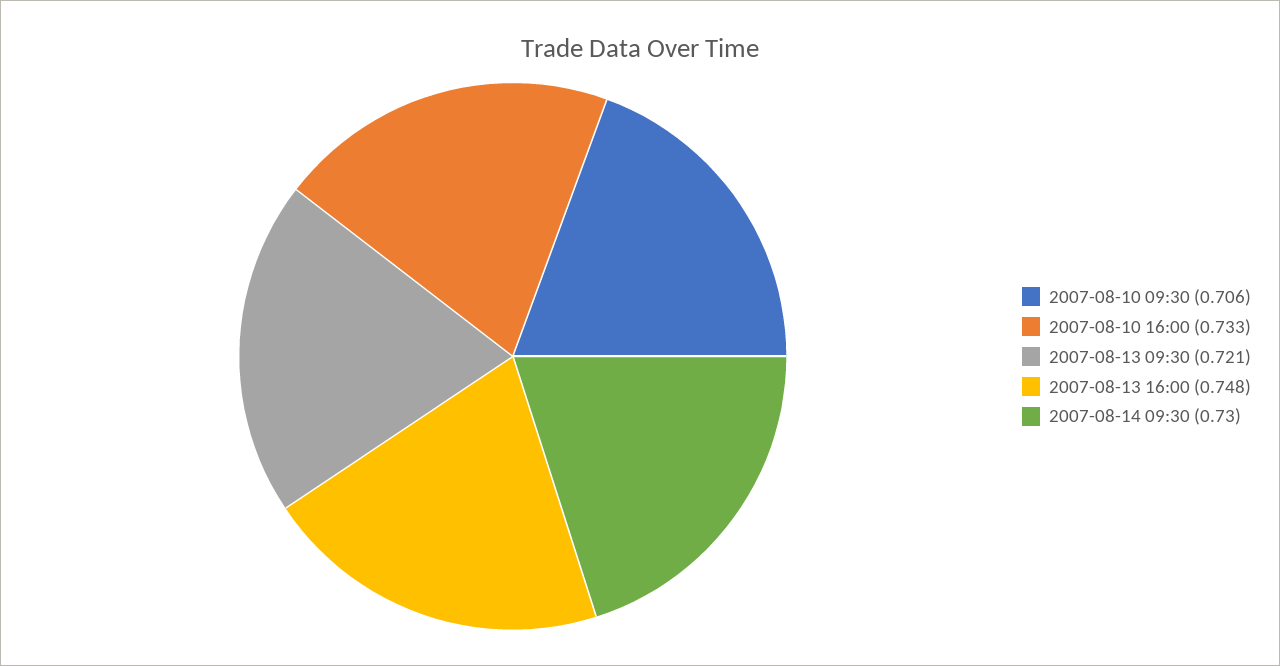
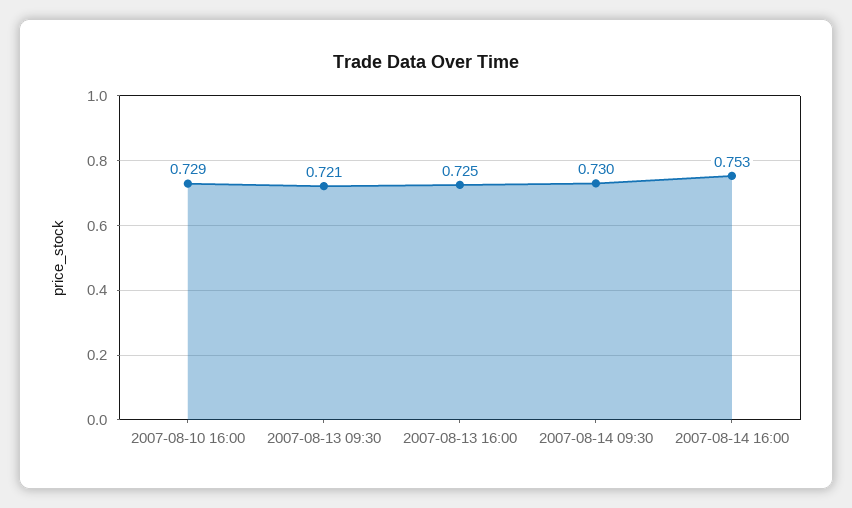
2007-08-10 09:30: 0.706 -> none
2007-08-10 16:00: 0.733 -> 0.729
2007-08-13 16:00: 0.748 -> 0.725
2007-08-14 16:00: none -> 0.753

